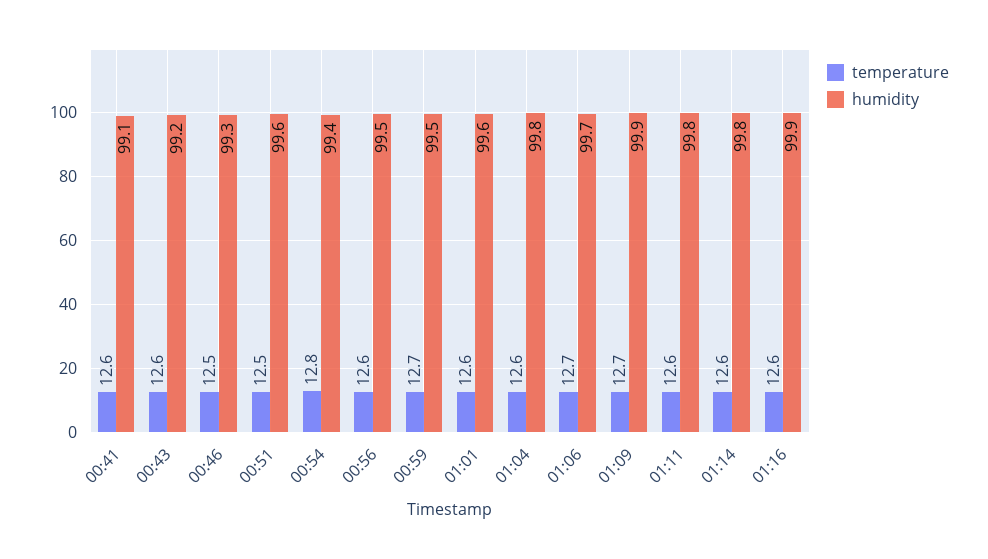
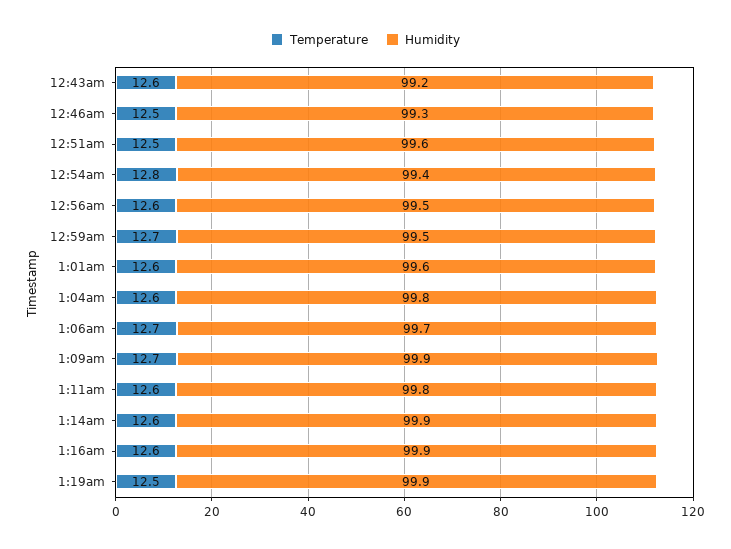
temperature, 00:41: 12.6 -> none
humidity, 00:41: 99.1 -> none
humidity, 01:14: 99.8 -> 99.9
temperature, 1:19am: none -> 12.5
humidity, 1:19am: none -> 99.9

